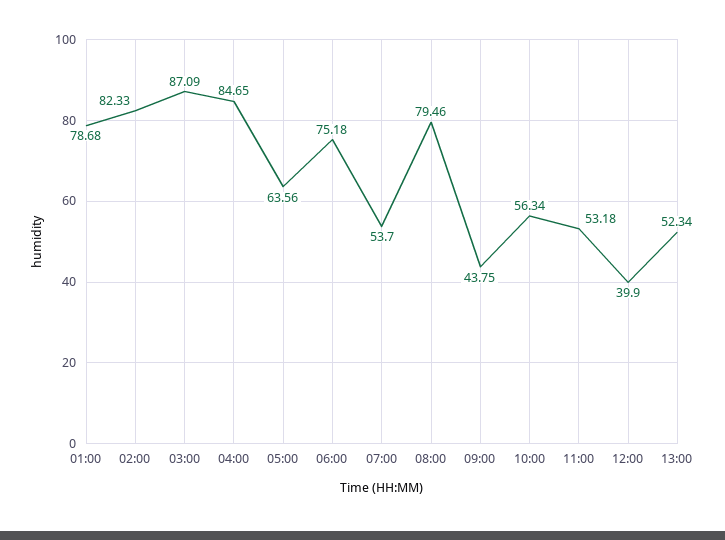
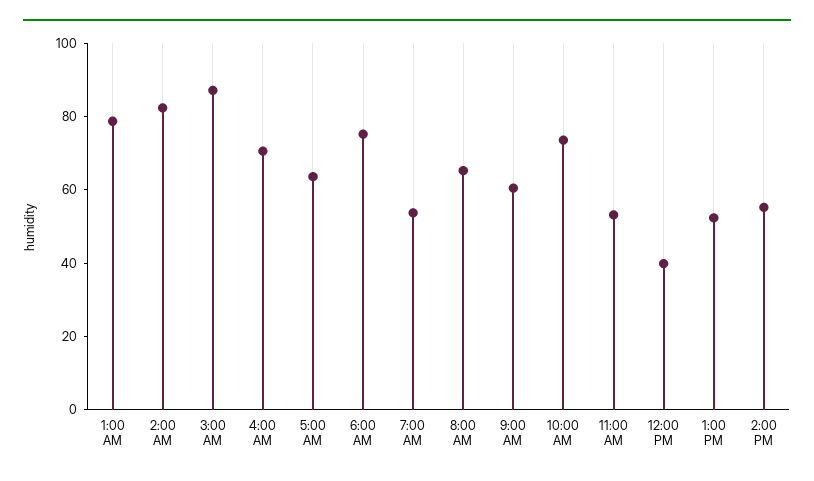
04:00: 84.65 -> 70
08:00: 79.46 -> 65
09:00: 43.75 -> 60
10:00: 56.34 -> 75
2:00 PM: none -> 55

